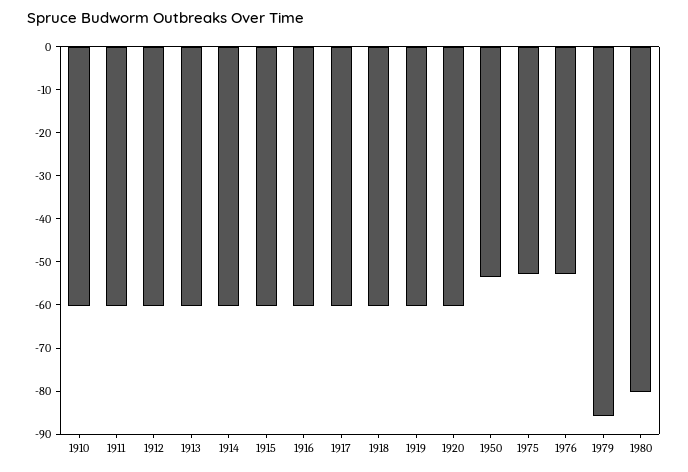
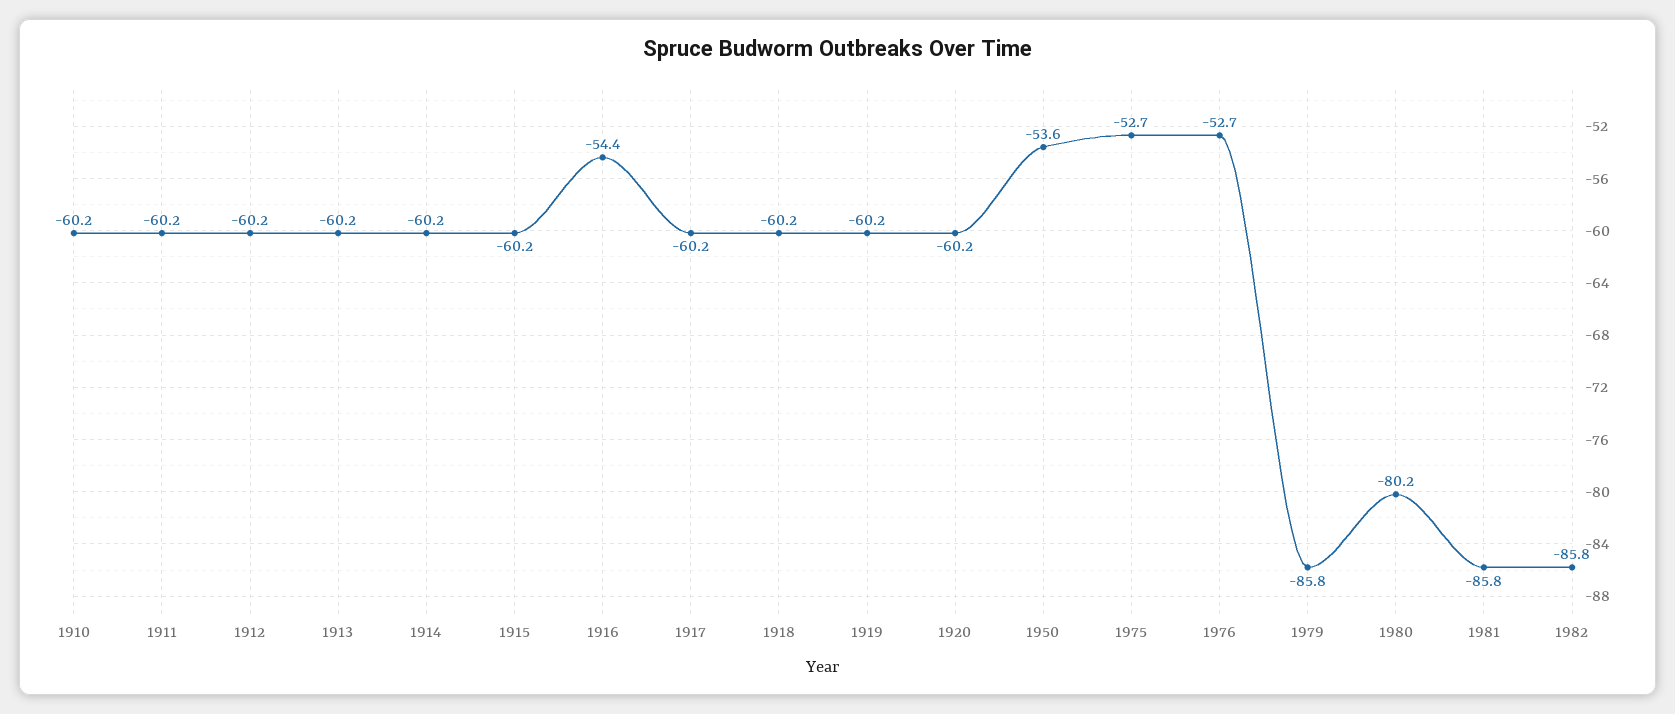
1916: -60 -> -54.4
1981: none -> -85.8
1982: none -> -85.8

